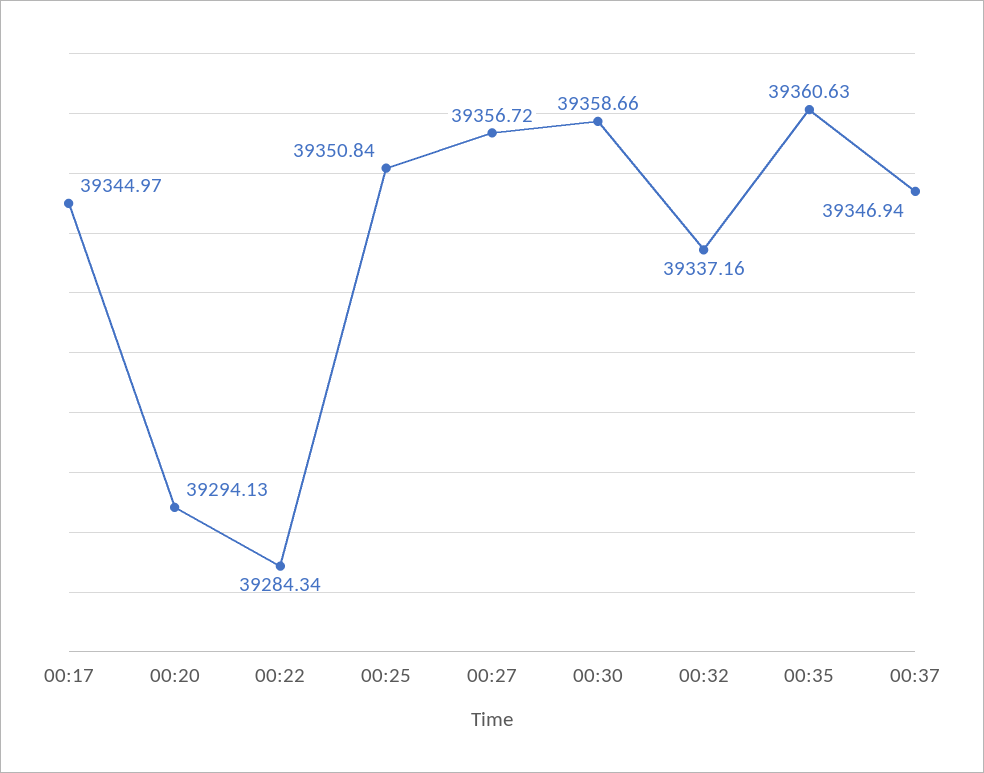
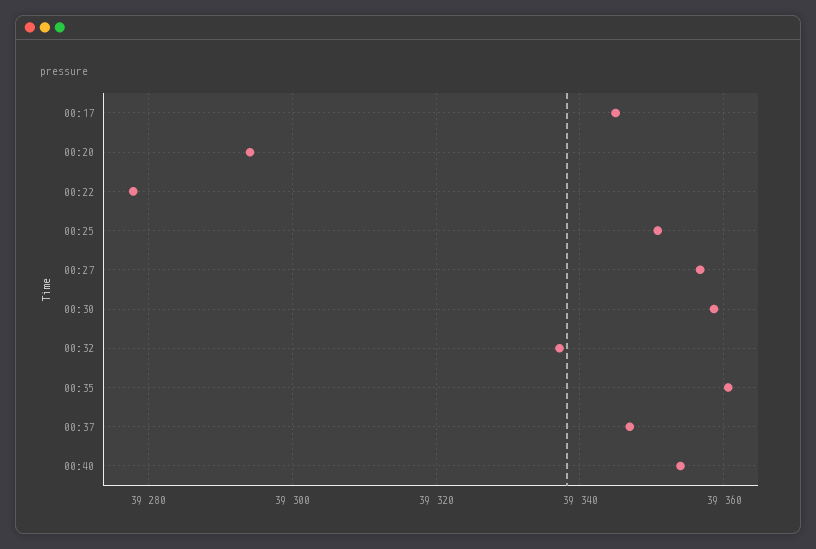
00:22: 39284.34 -> 39278
00:40: none -> 39354

